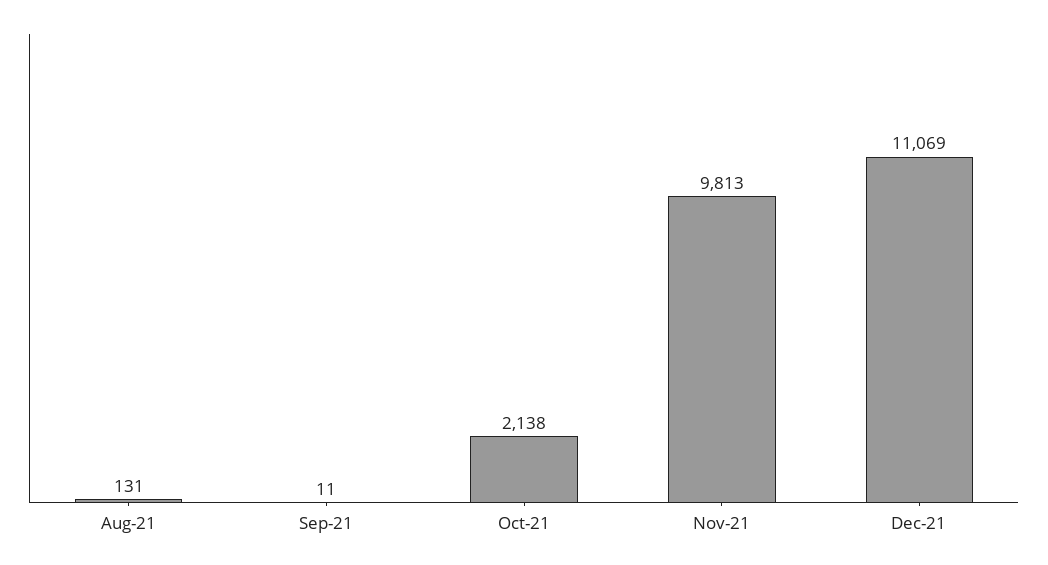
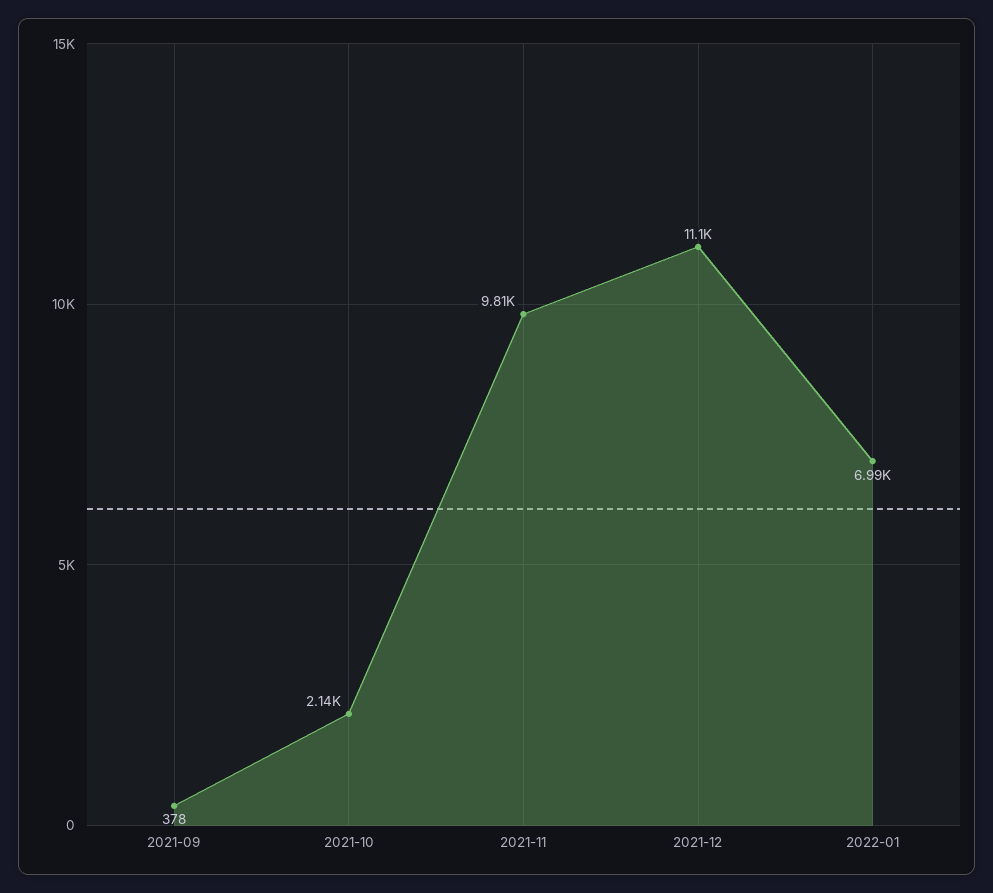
Aug-21: 131 -> none
Sep-21: 11 -> 378
2022-01: none -> 6990

